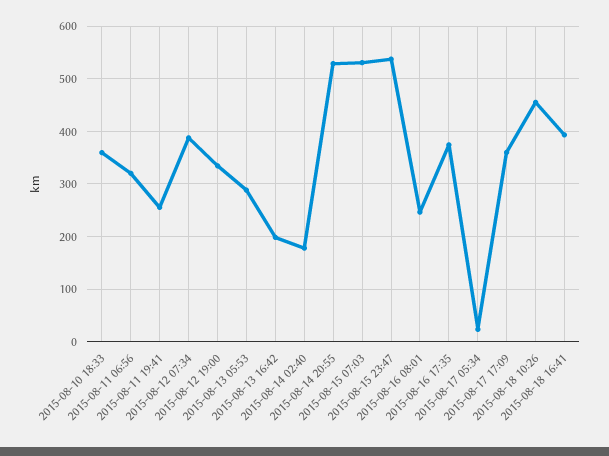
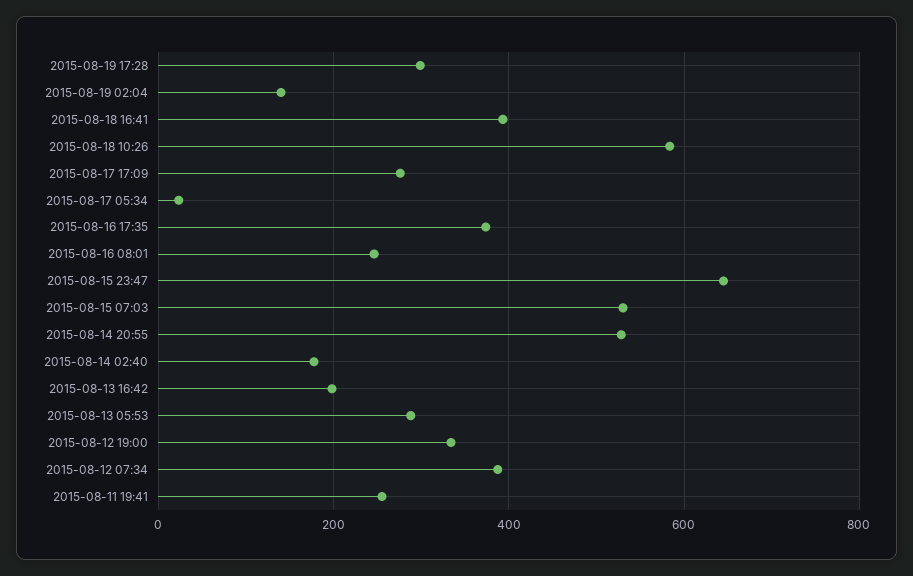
2015-08-10 18:33: 360 -> none
2015-08-11 06:56: 320 -> none
2015-08-15 23:47: 540 -> 640
2015-08-17 17:09: 360 -> 280
2015-08-18 10:26: 460 -> 580
2015-08-19 17:28: none -> 300
2015-08-19 02:04: none -> 140

